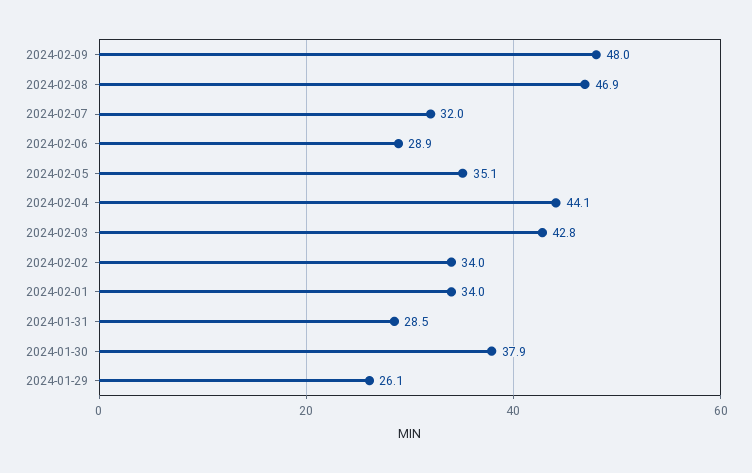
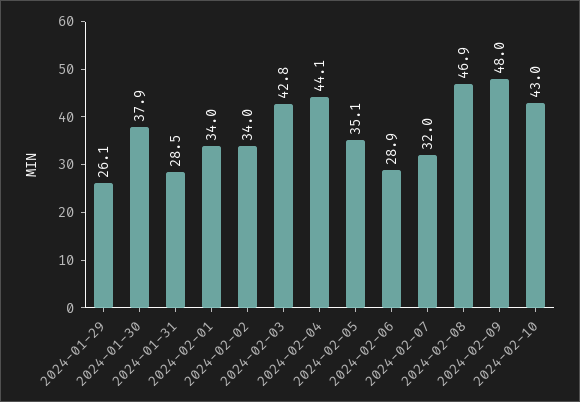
2024-02-10: none -> 43

